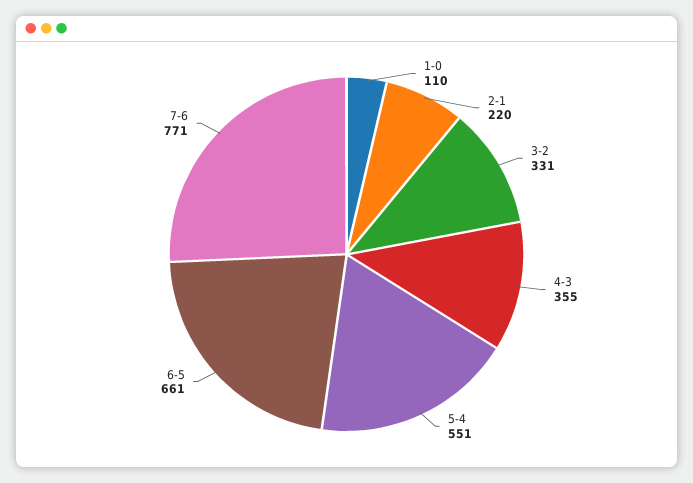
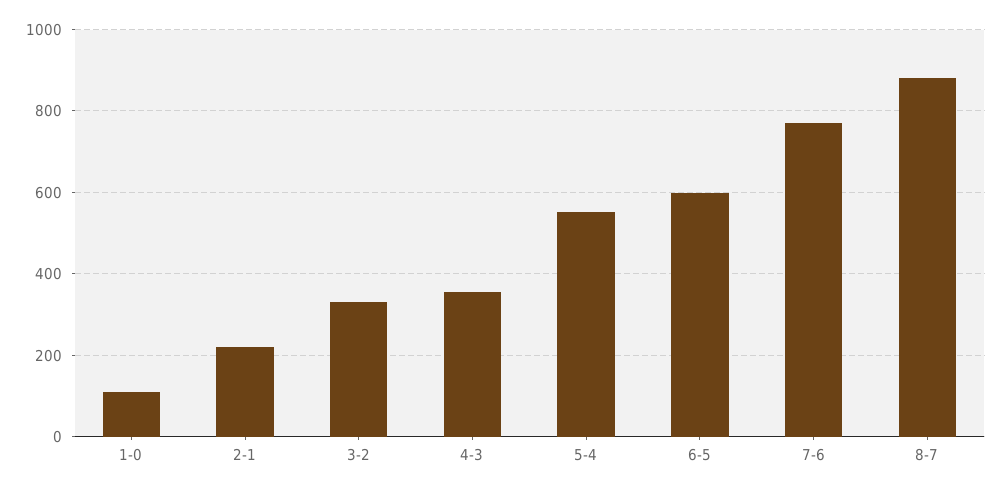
6-5: 661 -> 600
8-7: none -> 880

